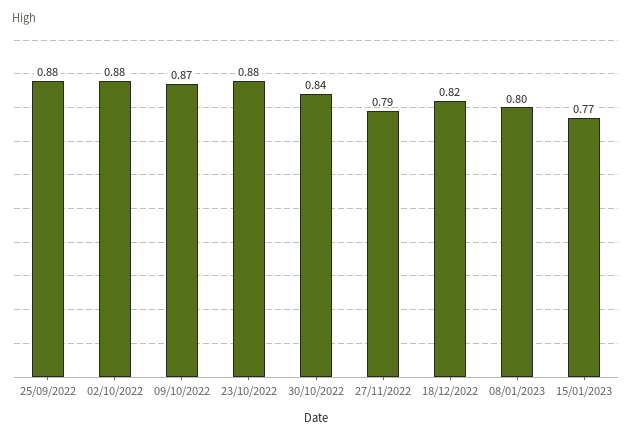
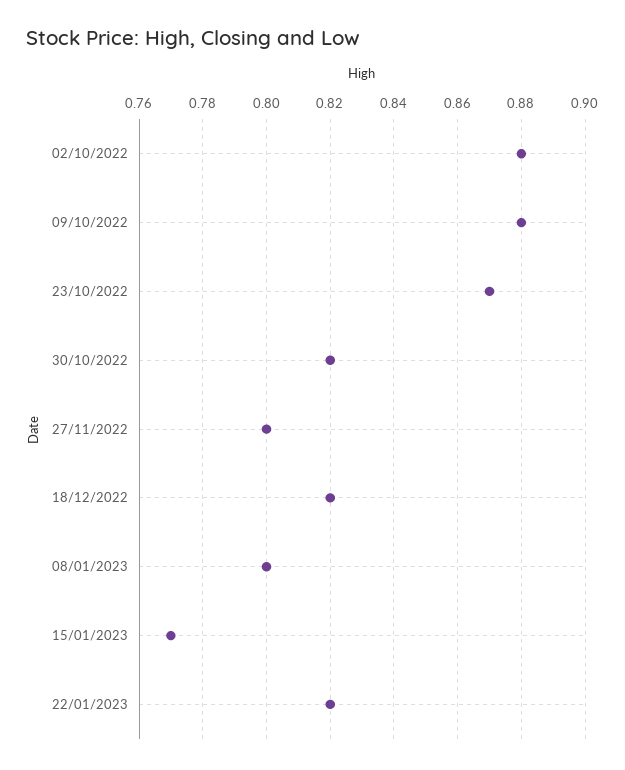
25/09/2022: 0.88 -> none
09/10/2022: 0.87 -> 0.88
23/10/2022: 0.88 -> 0.87
30/10/2022: 0.84 -> 0.82
27/11/2022: 0.79 -> 0.8
22/01/2023: none -> 0.82

